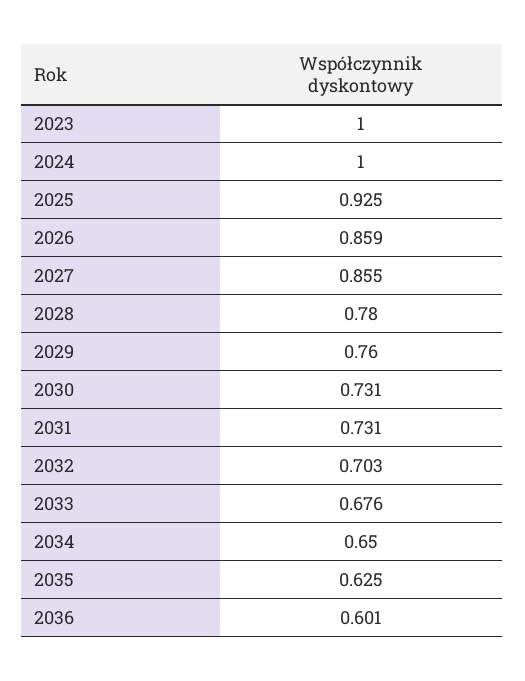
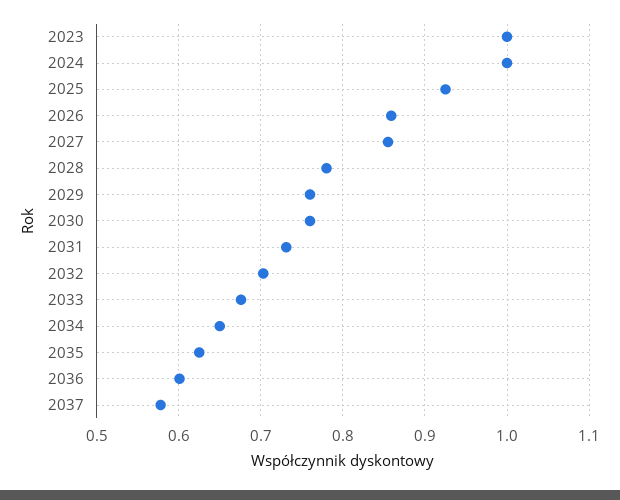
2030: 0.731 -> 0.76
2037: none -> 0.58

